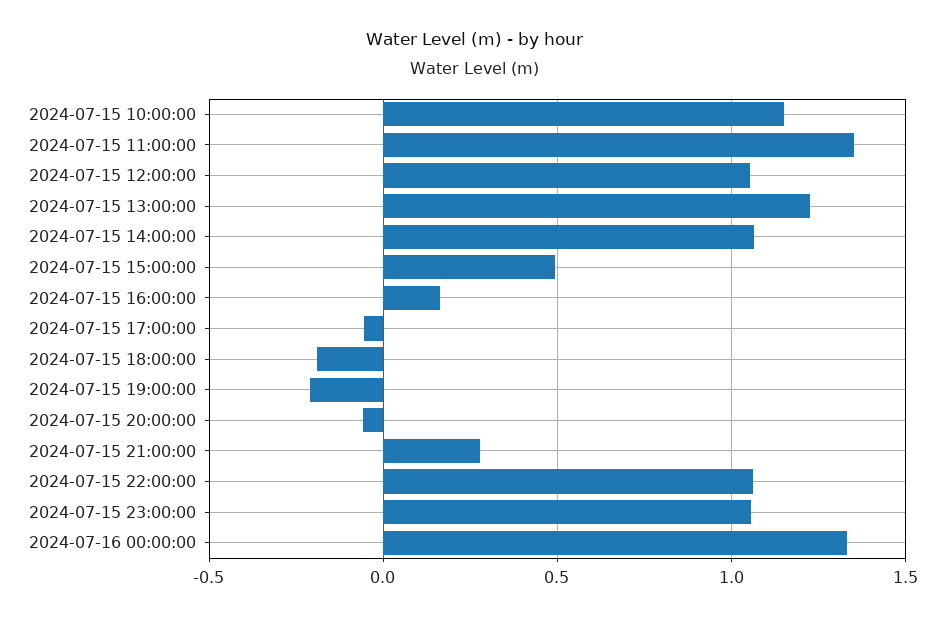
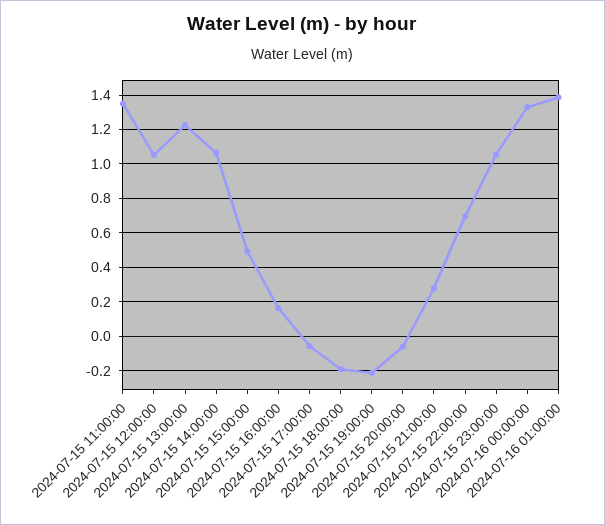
2024-07-15 10:00:00: 1.15 -> none
2024-07-15 22:00:00: 1.05 -> 0.7
2024-07-16 01:00:00: none -> 1.4

